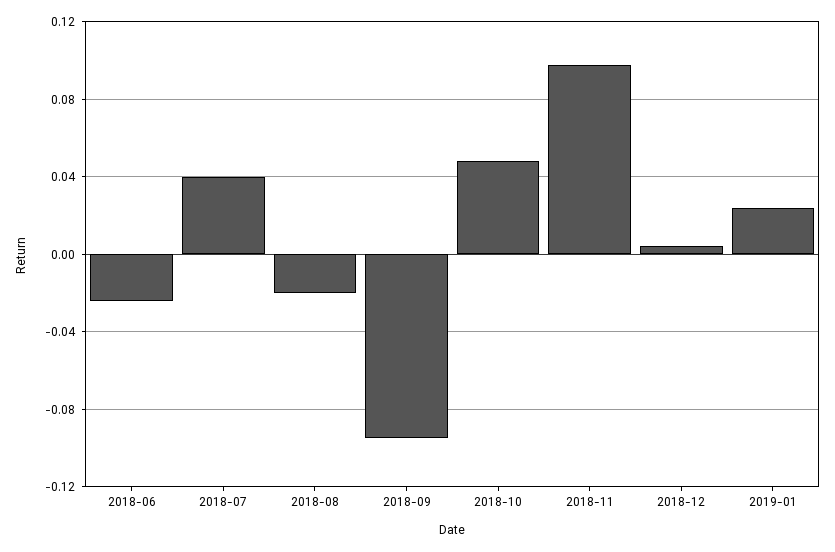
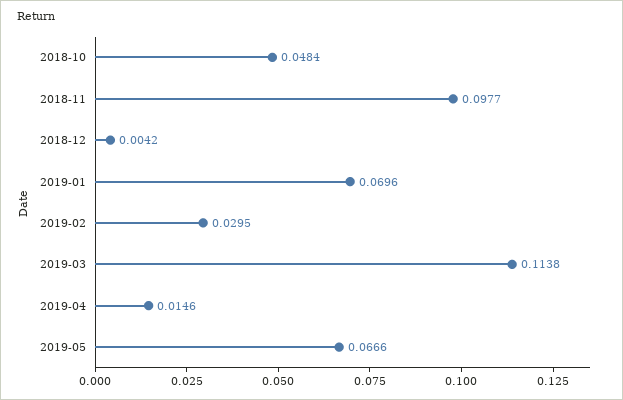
2018-06: -0.025 -> none
2018-07: 0.04 -> none
2018-08: -0.02 -> none
2018-09: -0.095 -> none
2019-01: 0.025 -> 0.0696
2019-02: none -> 0.0295
2019-03: none -> 0.1138
2019-04: none -> 0.0146
2019-05: none -> 0.0666

